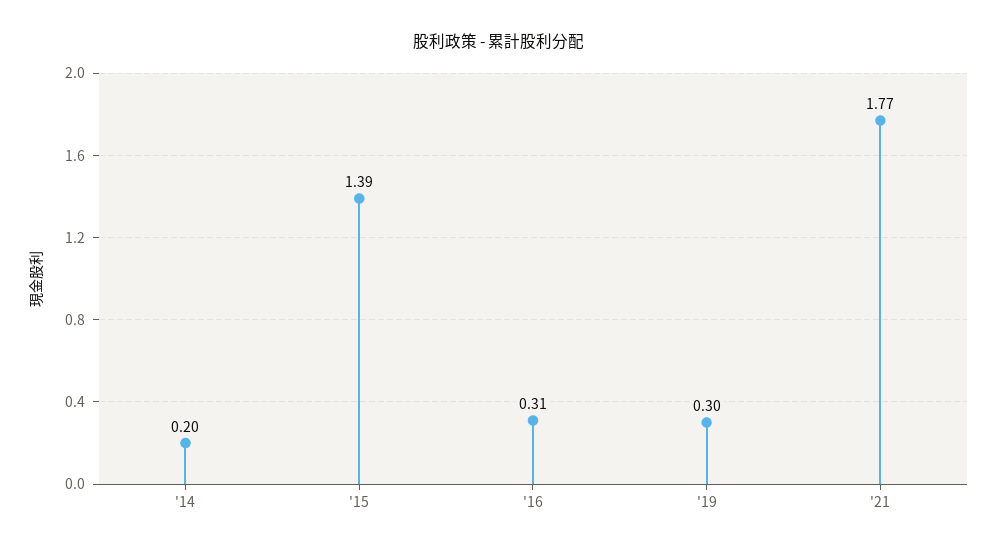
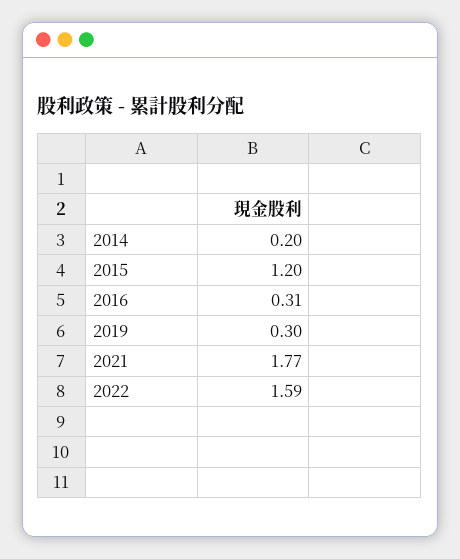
'15: 1.39 -> 1.2
2022: none -> 1.59

